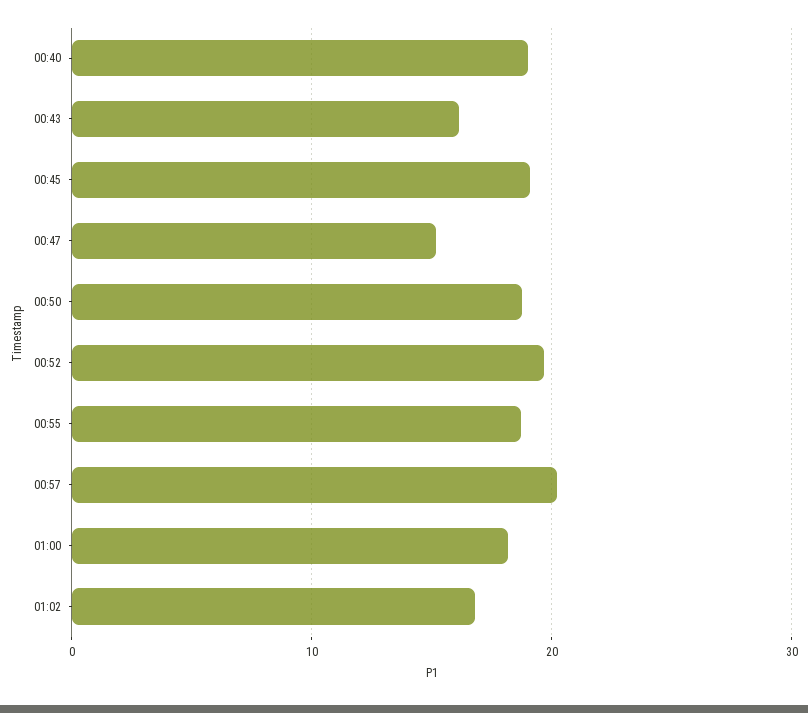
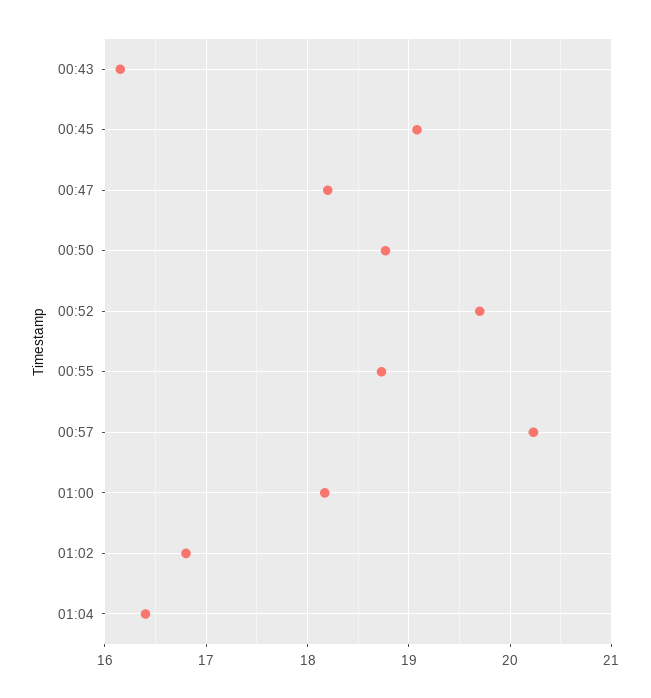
00:40: 19 -> none
00:47: 15 -> 18.2
01:04: none -> 16.4

